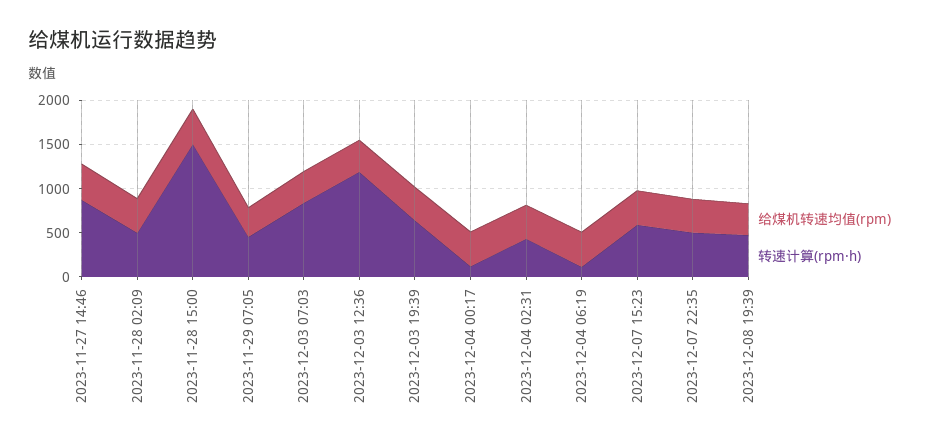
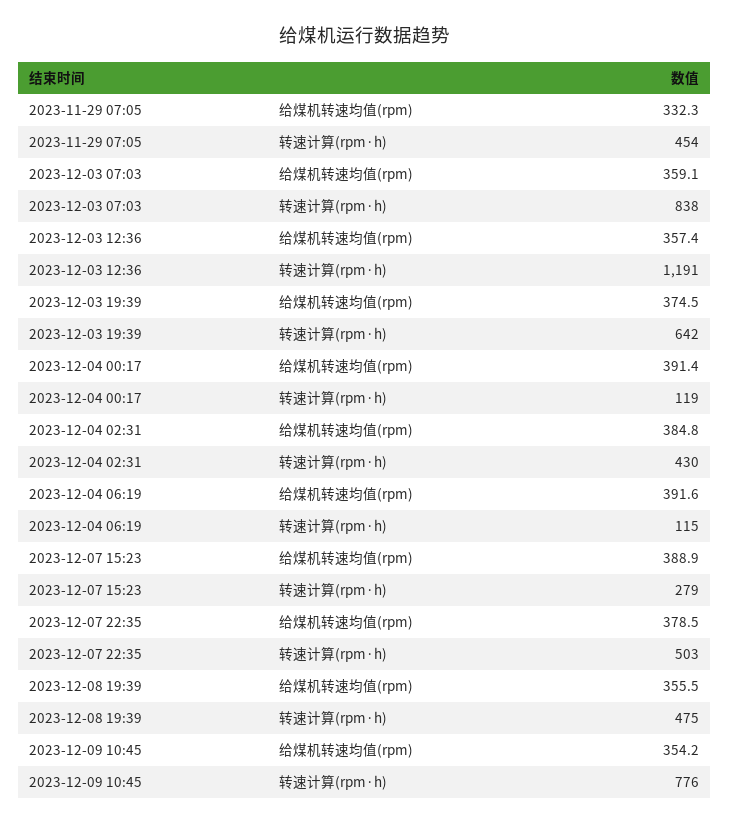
给煤机转速均值(rpm), 2023-11-27 14:46: 400 -> none
转速计算(rpm·h), 2023-11-27 14:46: 900 -> none
给煤机转速均值(rpm), 2023-11-28 02:09: 400 -> none
转速计算(rpm·h), 2023-11-28 02:09: 500 -> none
给煤机转速均值(rpm), 2023-11-28 15:00: 400 -> none
转速计算(rpm·h), 2023-11-28 15:00: 1500 -> none
转速计算(rpm·h), 2023-12-07 15:23: 600 -> 279
给煤机转速均值(rpm), 2023-12-09 10:45: none -> 354.2
转速计算(rpm·h), 2023-12-09 10:45: none -> 776

